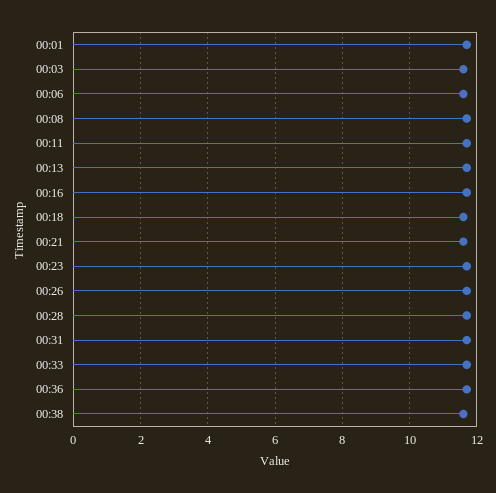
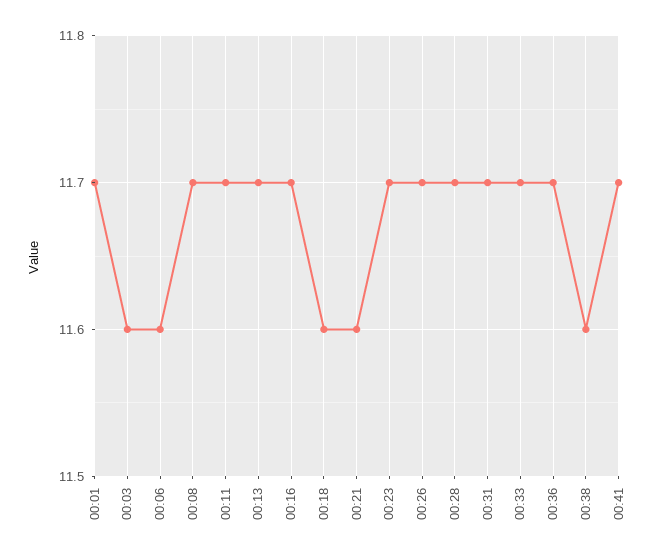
00:41: none -> 11.7

